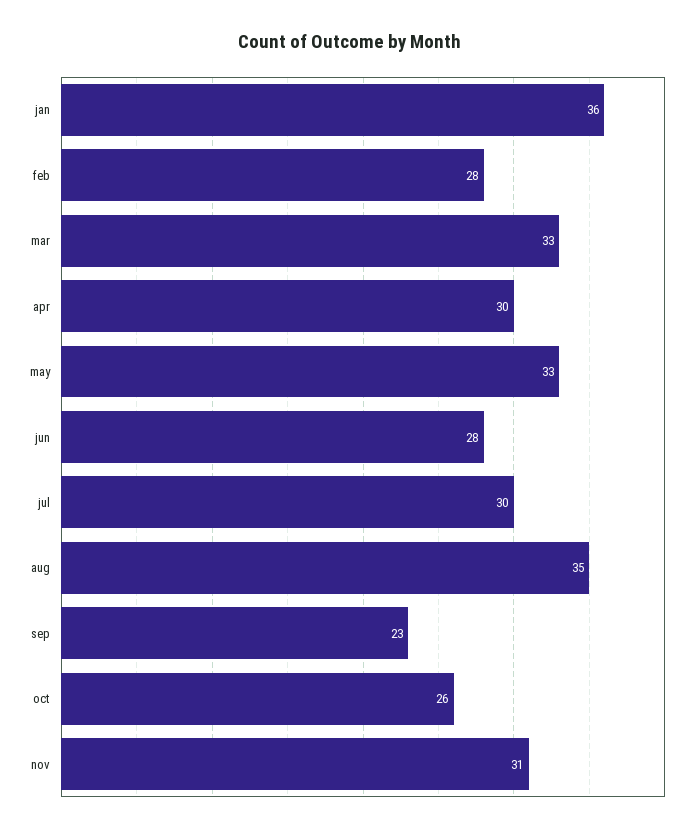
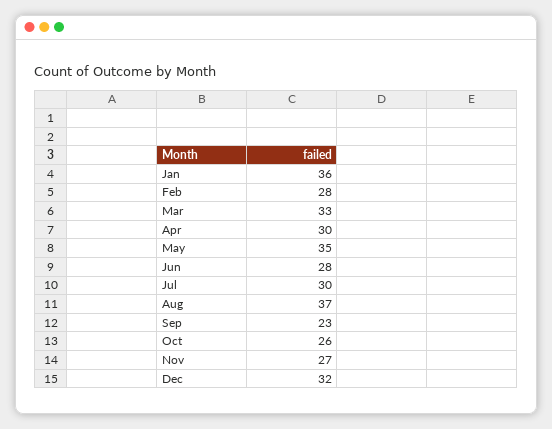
may: 33 -> 35
aug: 35 -> 37
nov: 31 -> 27
Dec: none -> 32

